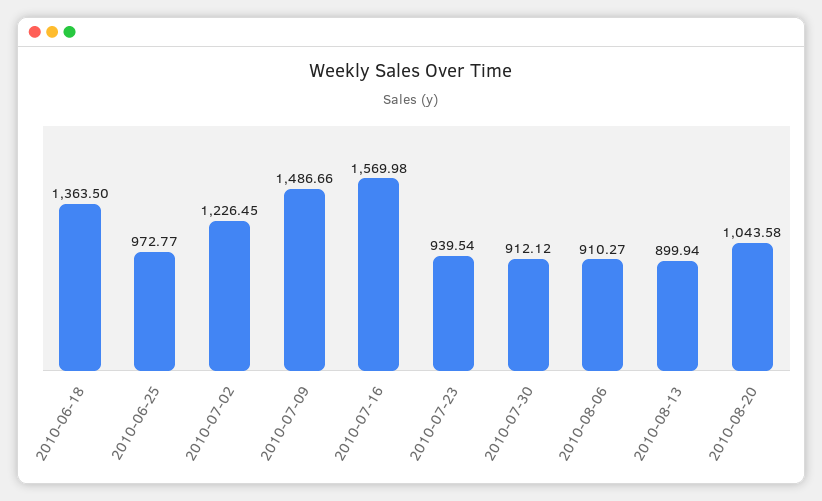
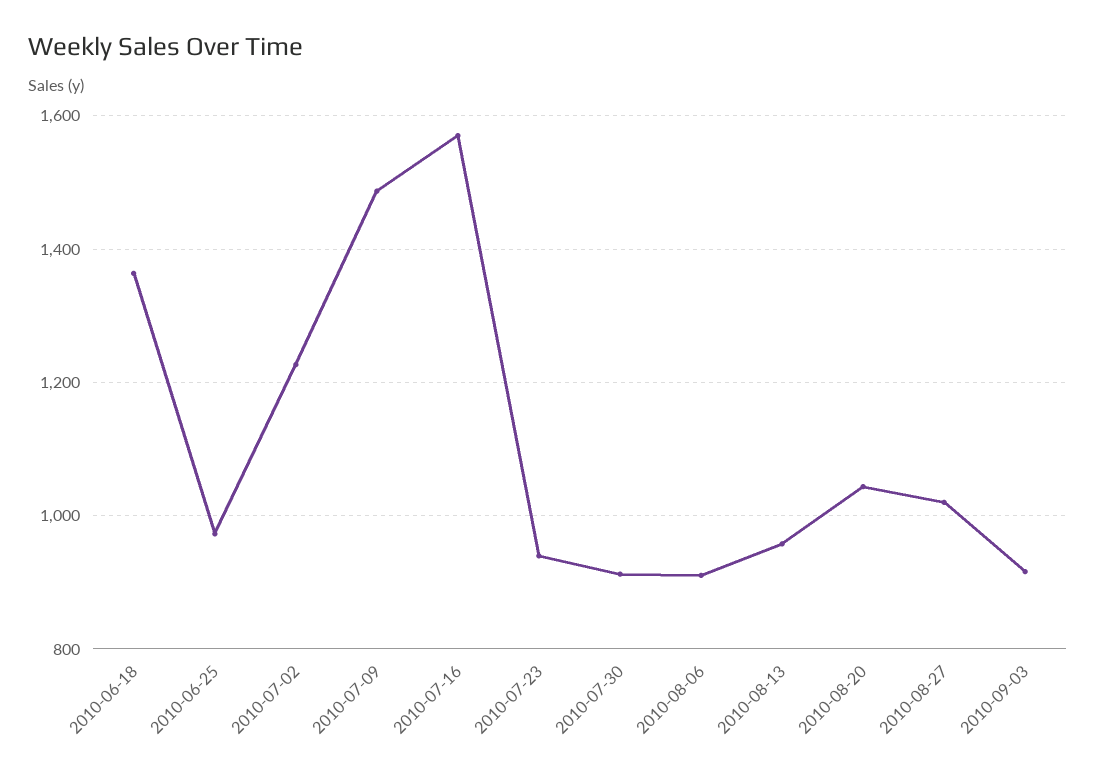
2010-08-13: 899.94 -> 960
2010-08-27: none -> 1020
2010-09-03: none -> 920

